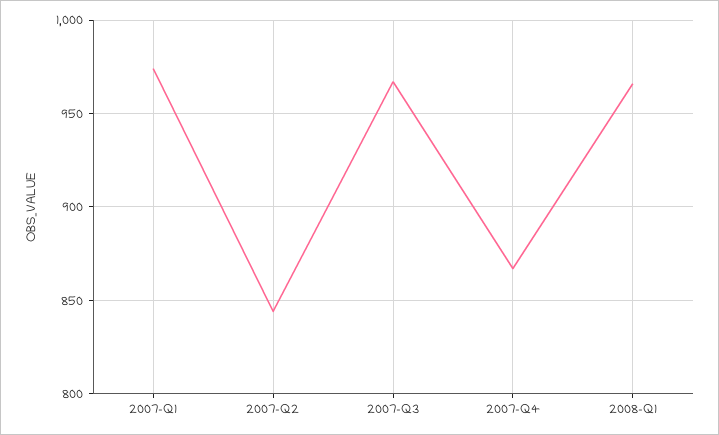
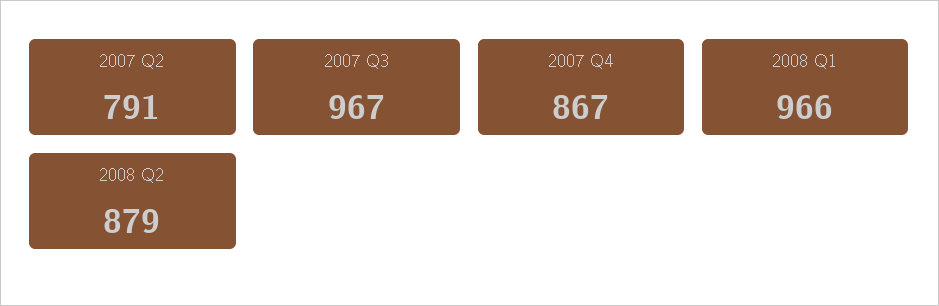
2007-Q1: 975 -> none
2007-Q2: 845 -> 791
2008 Q2: none -> 879

